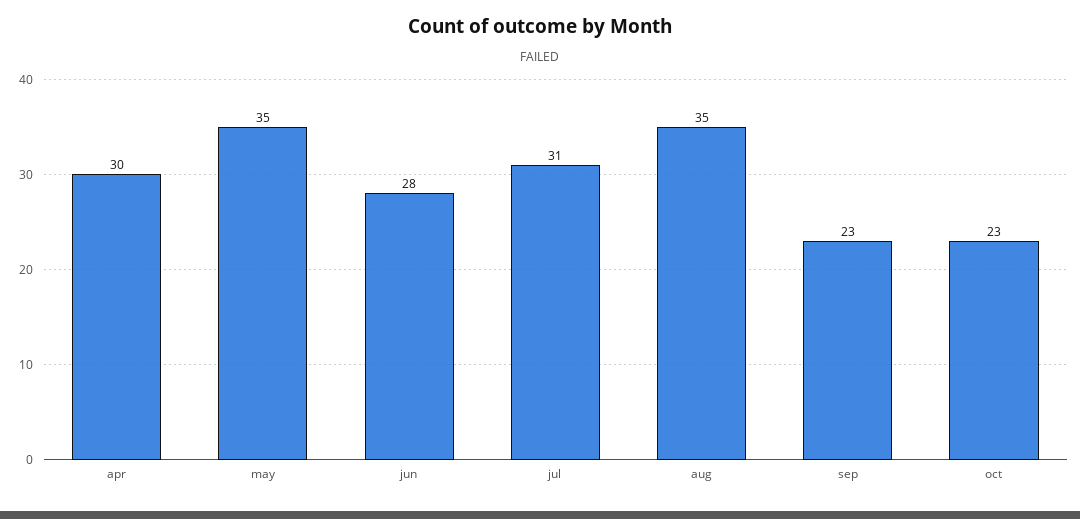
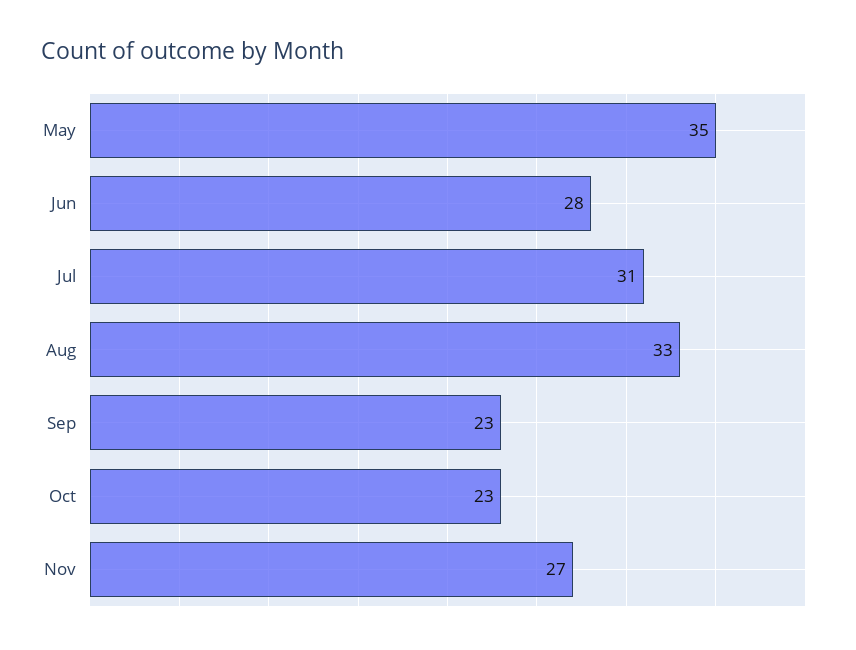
apr: 30 -> none
aug: 35 -> 33
Nov: none -> 27

